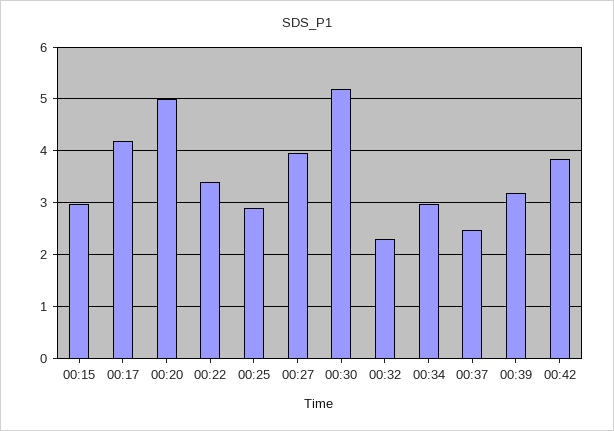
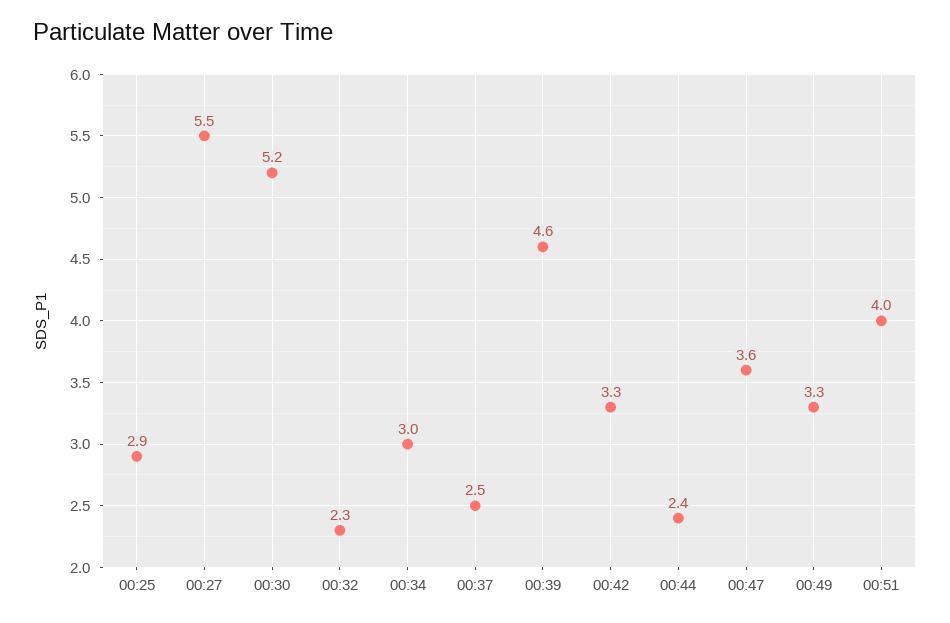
00:15: 3 -> none
00:17: 4.2 -> none
00:20: 5 -> none
00:22: 3.4 -> none
00:27: 4 -> 5.5
00:39: 3.2 -> 4.6
00:42: 3.8 -> 3.3
00:44: none -> 2.4
00:47: none -> 3.6
00:49: none -> 3.3
00:51: none -> 4

